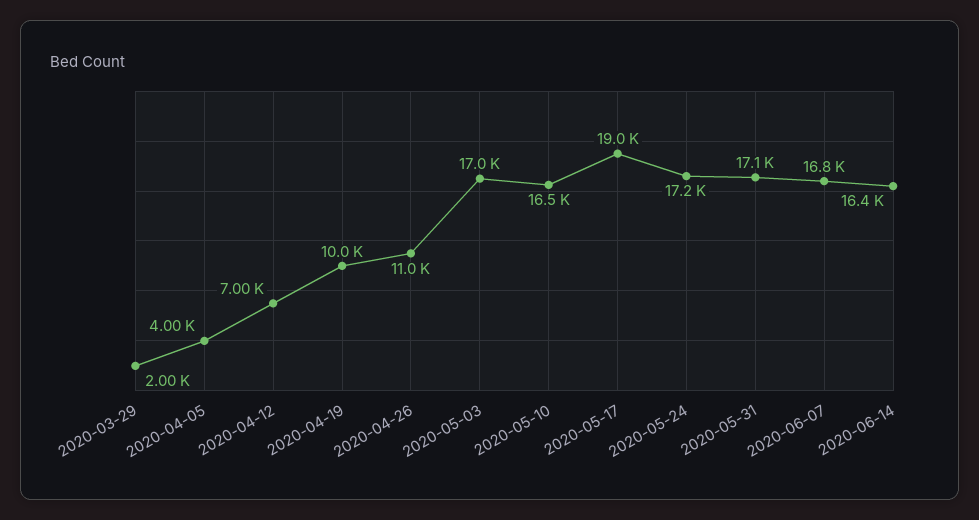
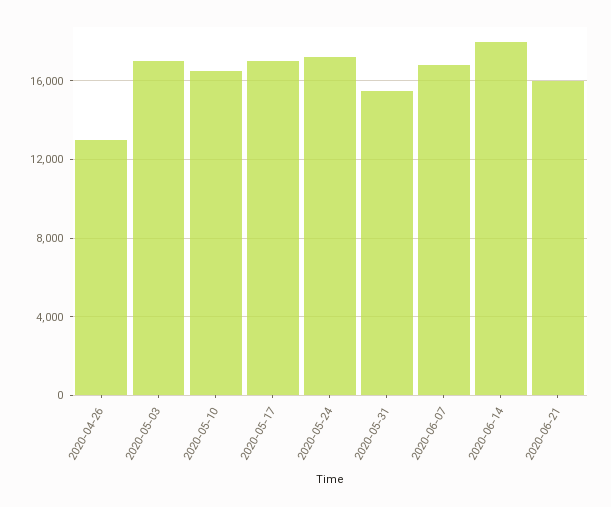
2020-03-29: 2000 -> none
2020-04-05: 4000 -> none
2020-04-12: 7000 -> none
2020-04-19: 10000 -> none
2020-04-26: 11000 -> 13000
2020-05-17: 19000 -> 17000
2020-05-31: 17100 -> 15500
2020-06-14: 16400 -> 18000
2020-06-21: none -> 16000

